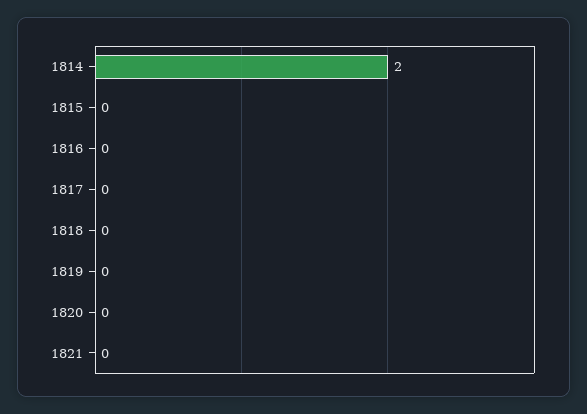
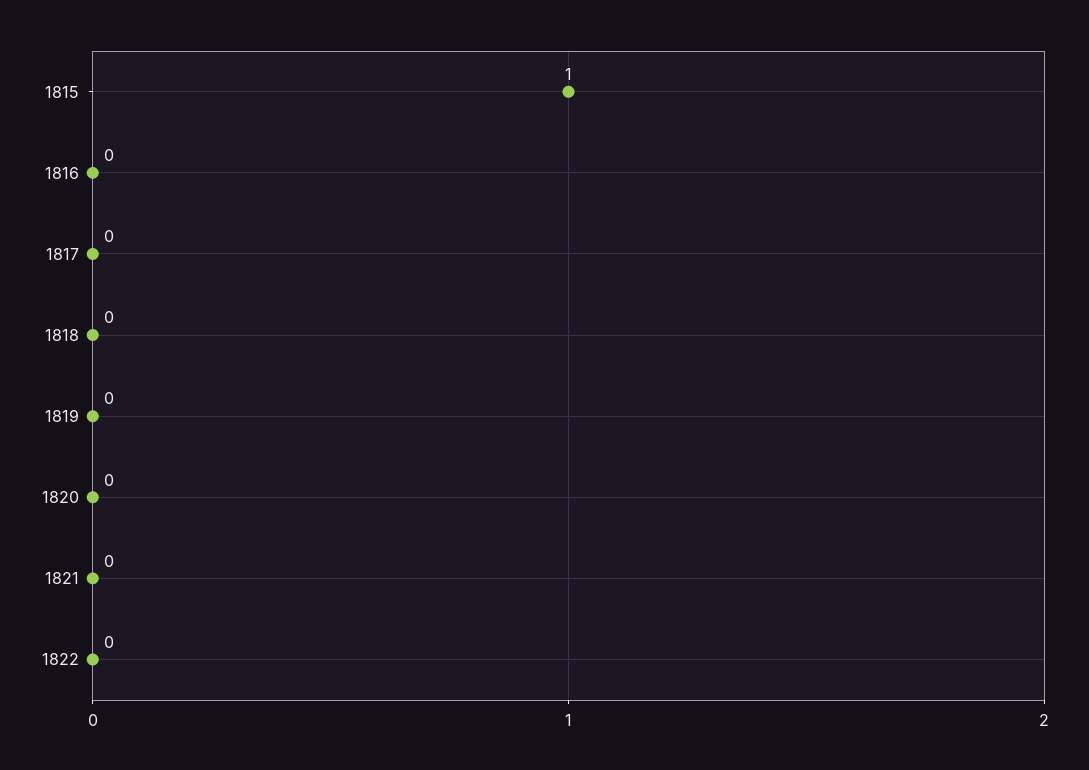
1814: 2 -> none
1815: 0 -> 1
1822: none -> 0

